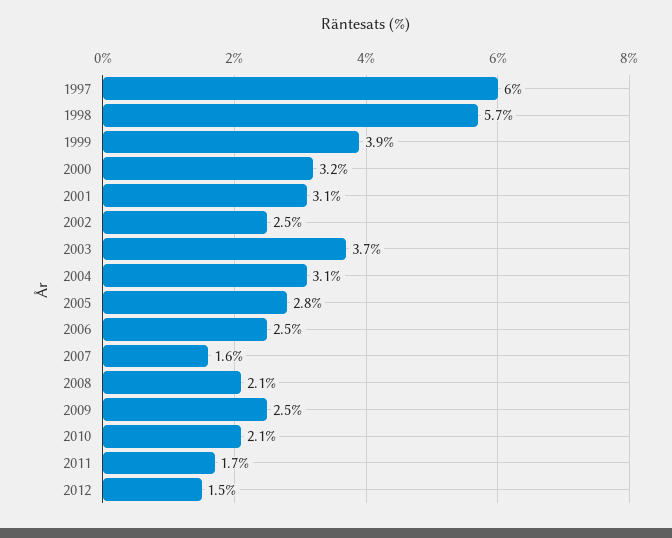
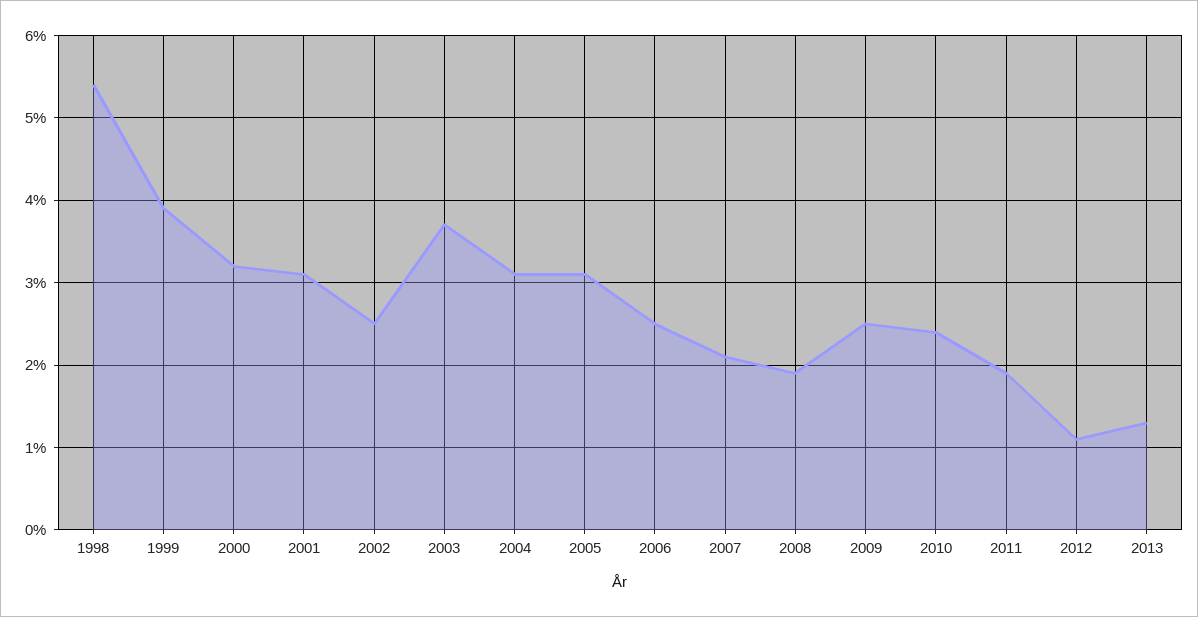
1997: 6 -> none
1998: 5.7 -> 5.4
2005: 2.8 -> 3.1
2007: 1.6 -> 2.1
2008: 2.1 -> 1.9
2010: 2.1 -> 2.4
2011: 1.7 -> 1.9
2012: 1.5 -> 1.1
2013: none -> 1.3

